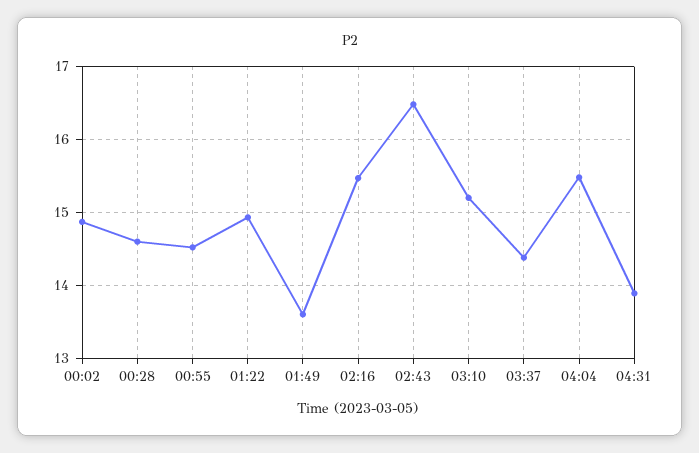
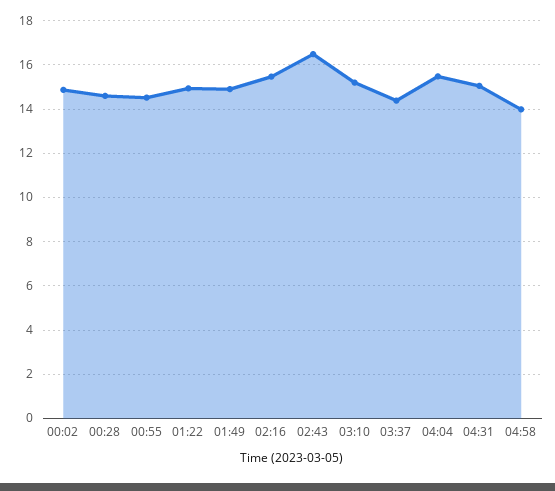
01:49: 13.6 -> 15
04:31: 13.9 -> 15
04:58: none -> 14

